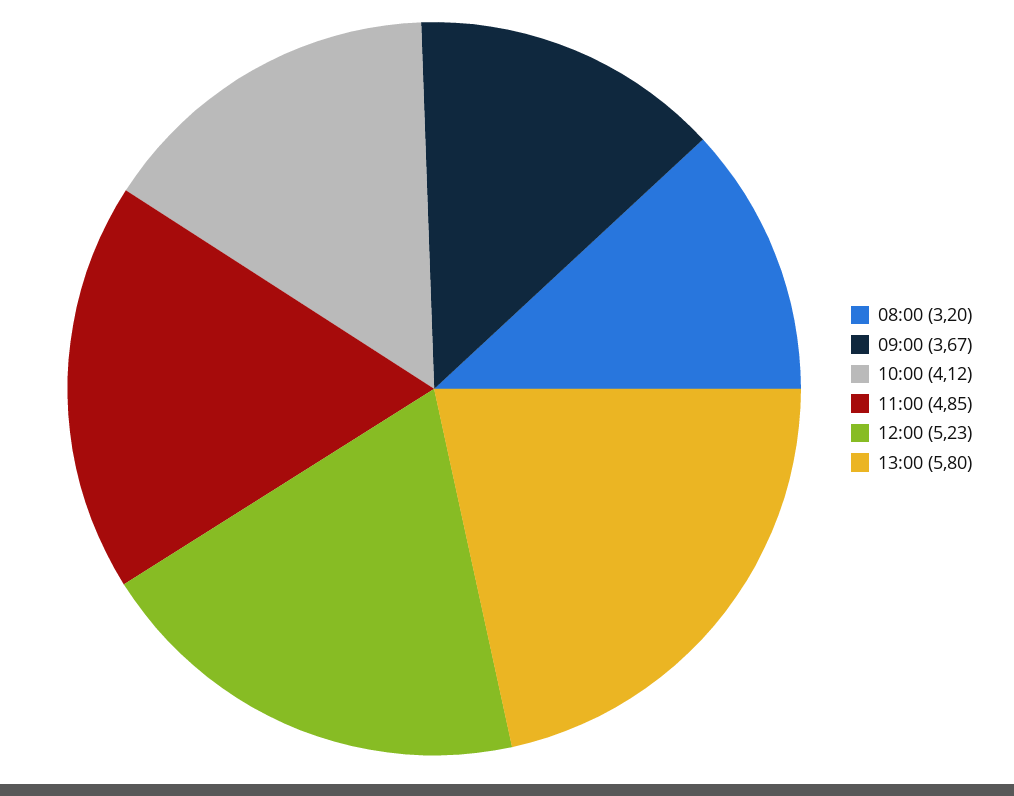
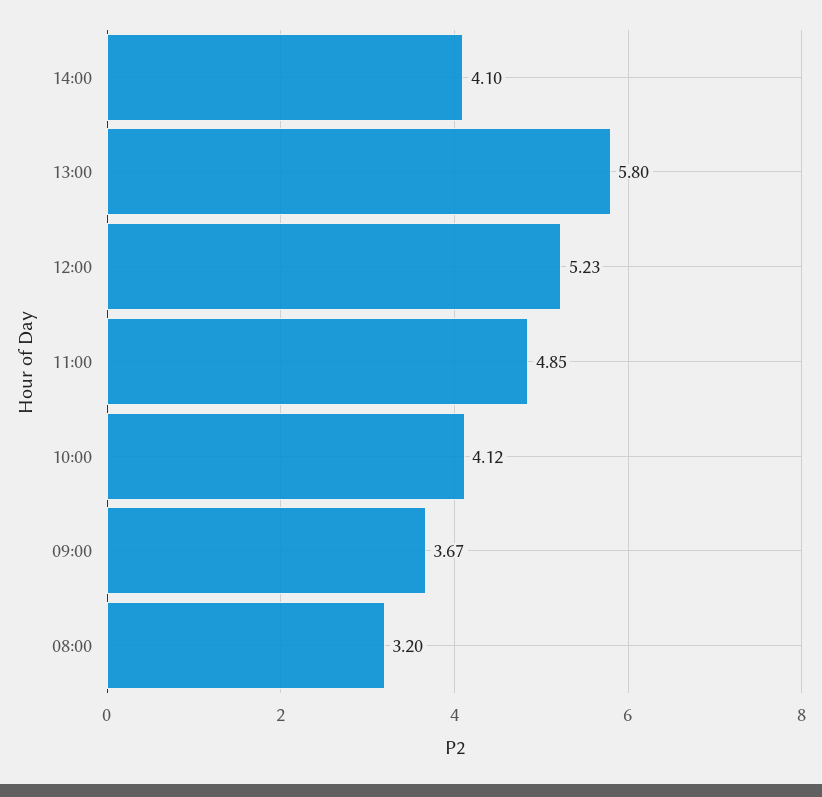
14:00: none -> 4.1

